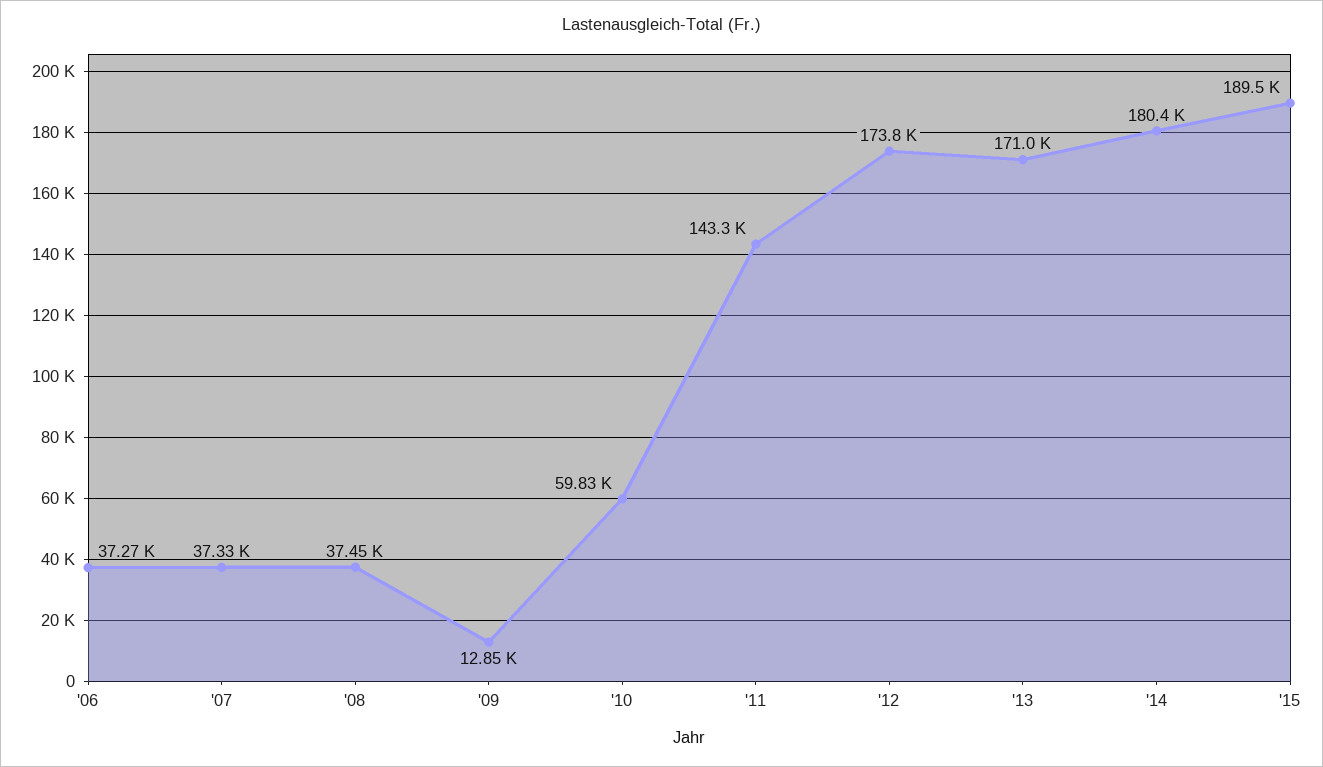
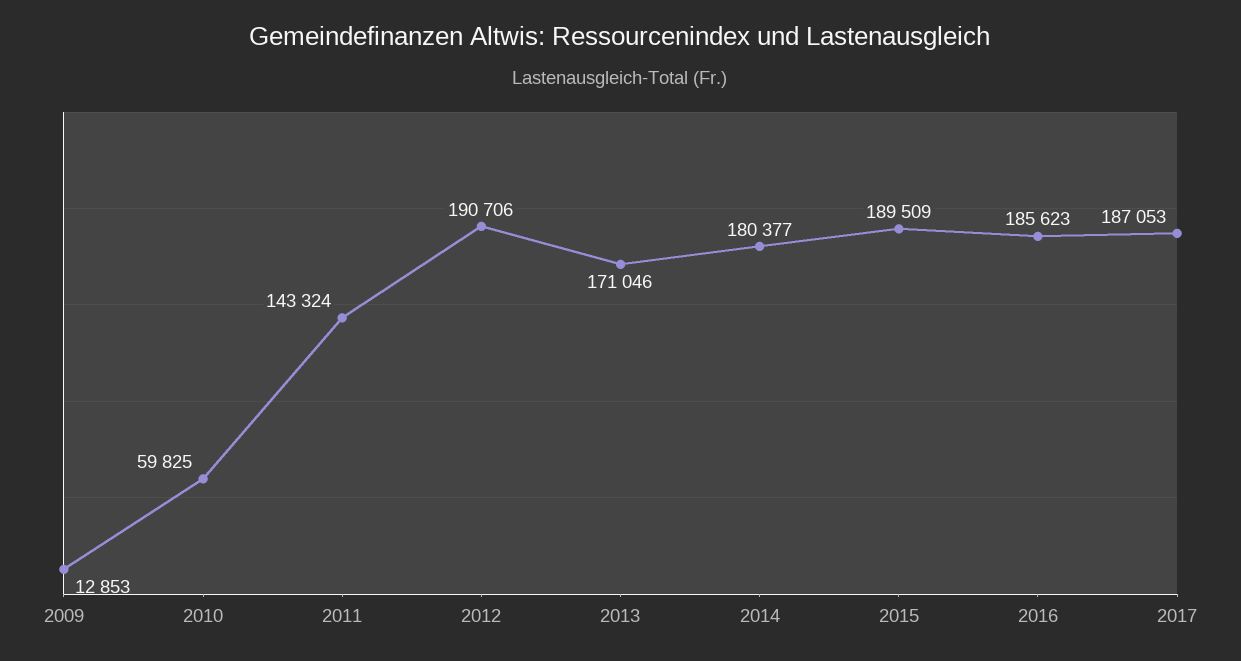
'06: 37270 -> none
'07: 37330 -> none
'08: 37450 -> none
'12: 173800 -> 190706
2016: none -> 185623
2017: none -> 187053

